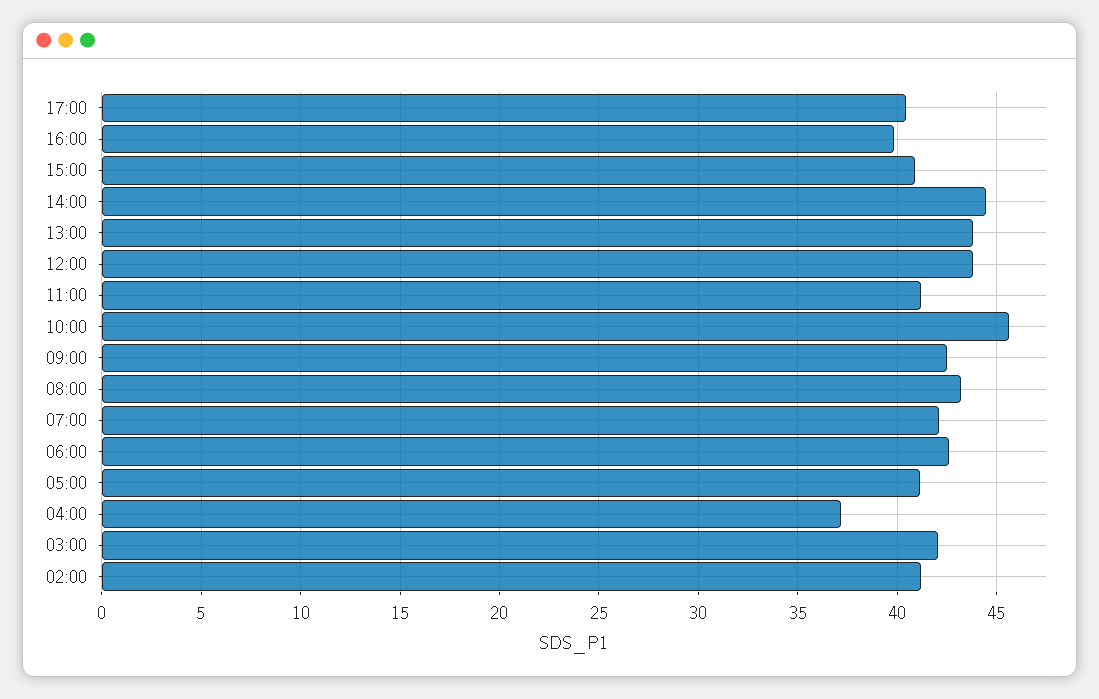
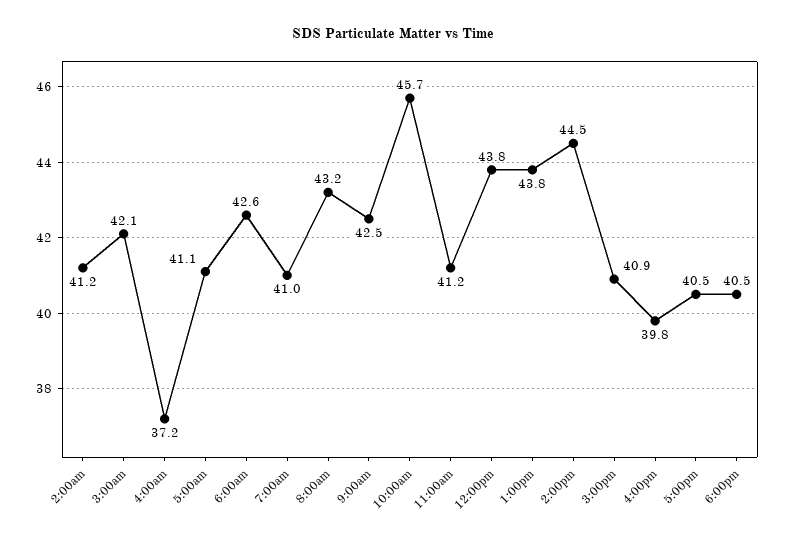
07:00: 42 -> 41
6:00pm: none -> 40.5

